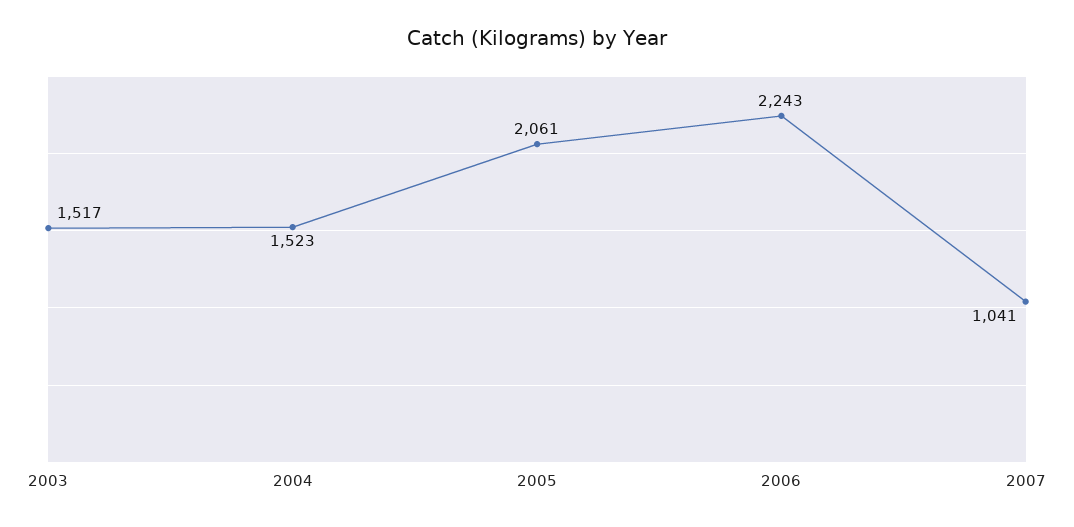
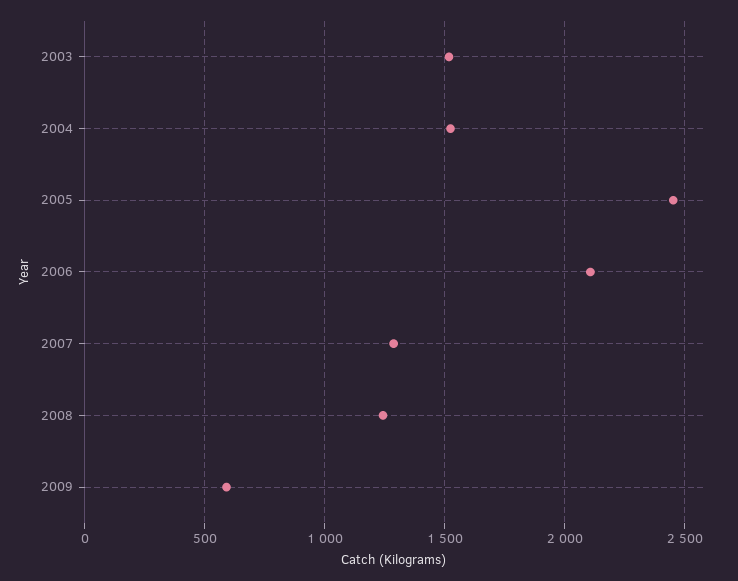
2005: 2061 -> 2450
2006: 2243 -> 2100
2007: 1041 -> 1300
2008: none -> 1250
2009: none -> 600

